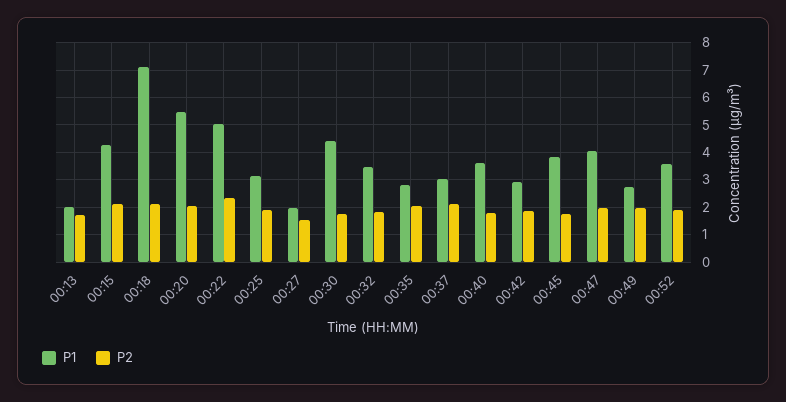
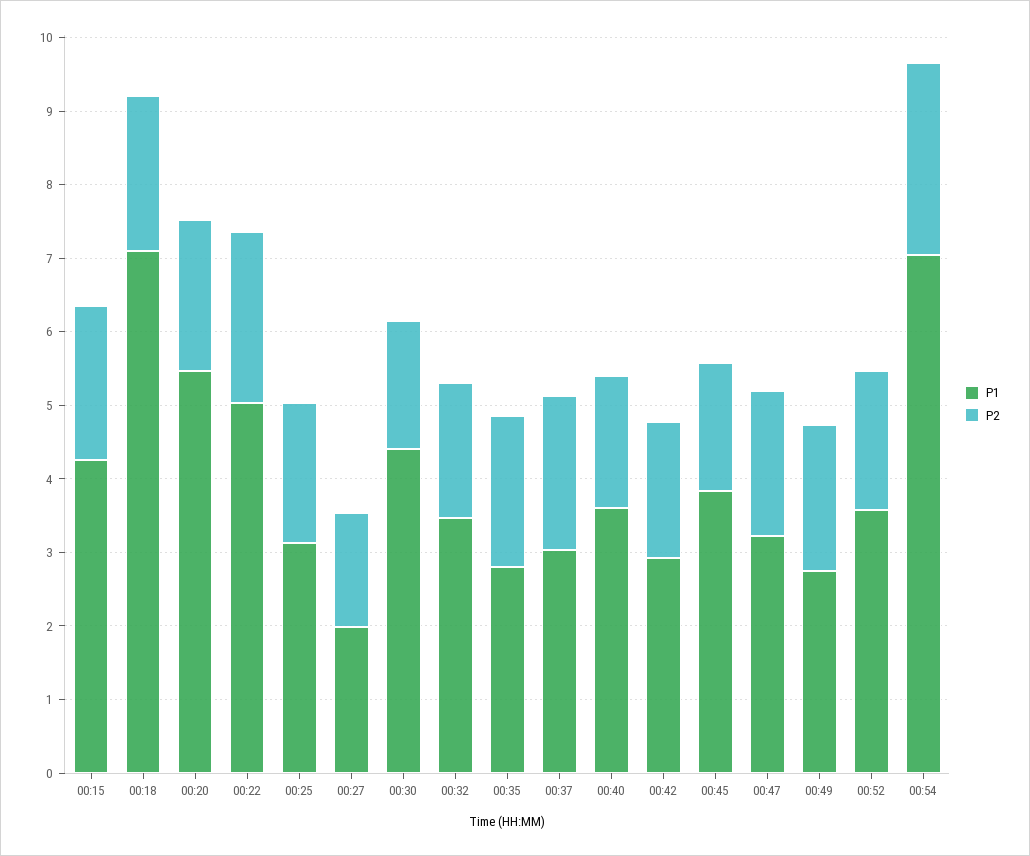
P1, 00:13: 2 -> none
P2, 00:13: 1.75 -> none
P1, 00:47: 4 -> 3.2
P1, 00:54: none -> 7
P2, 00:54: none -> 2.6

